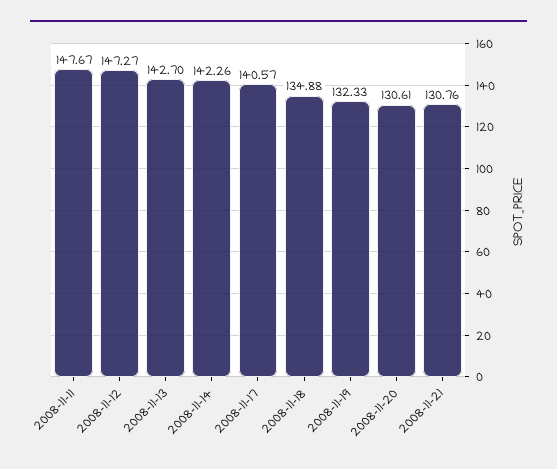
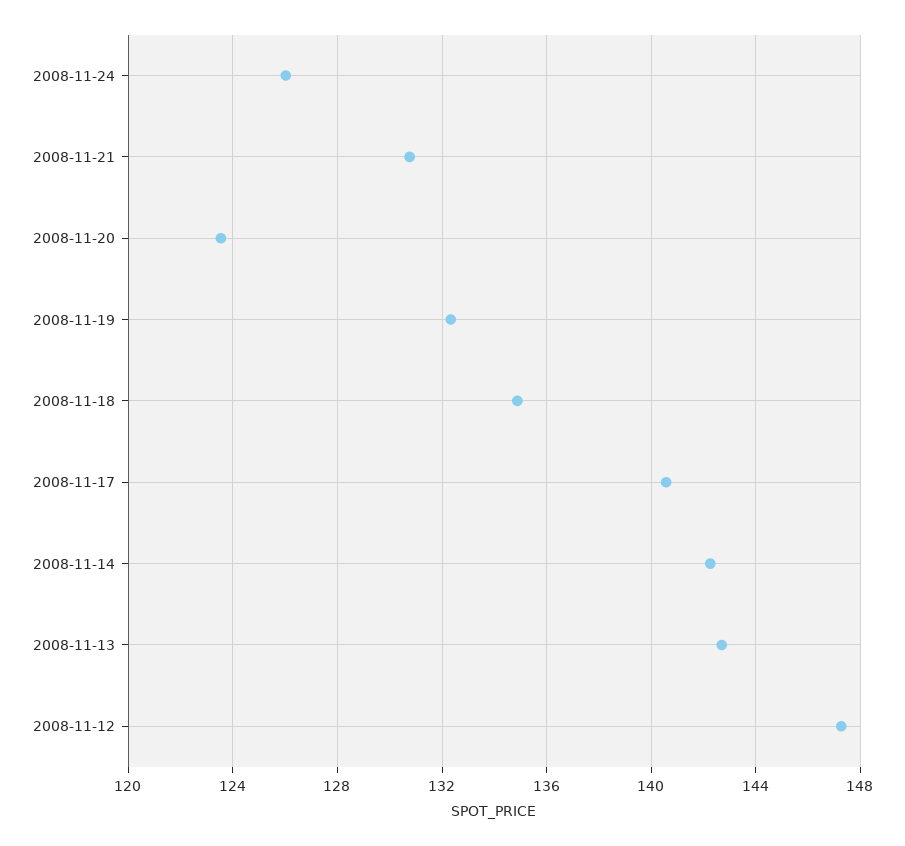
2008-11-11: 147.67 -> none
2008-11-20: 130.61 -> 123.5
2008-11-24: none -> 126

